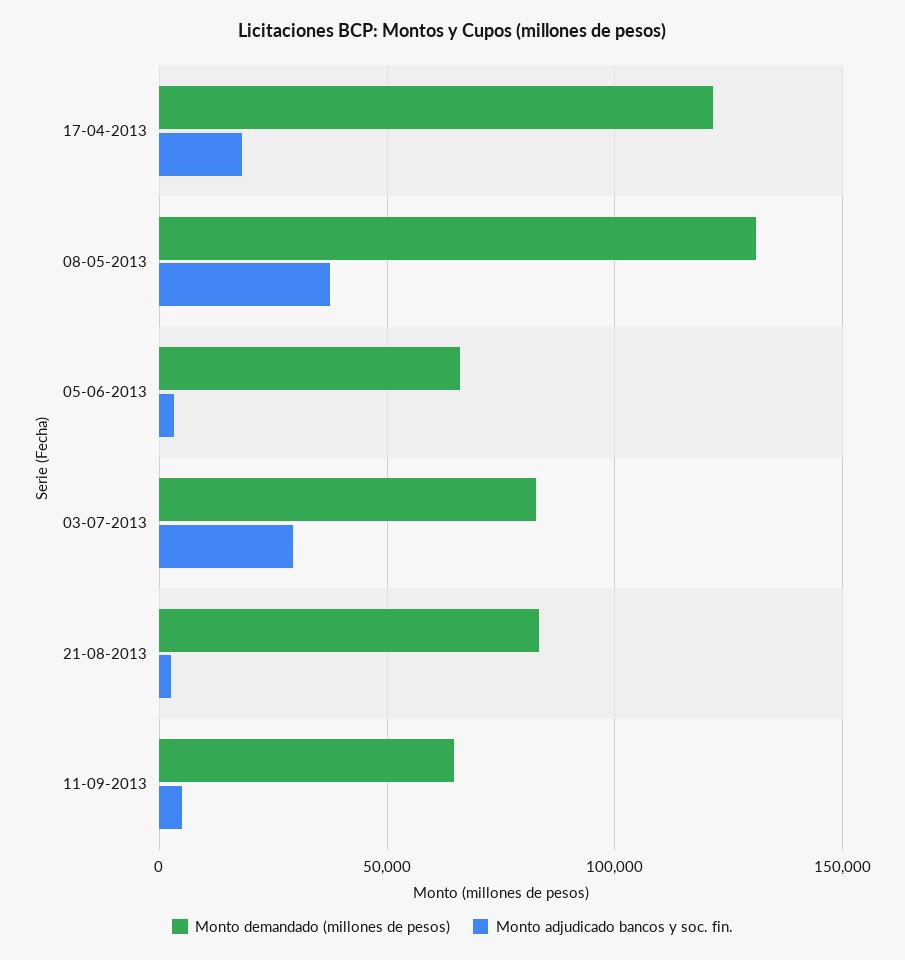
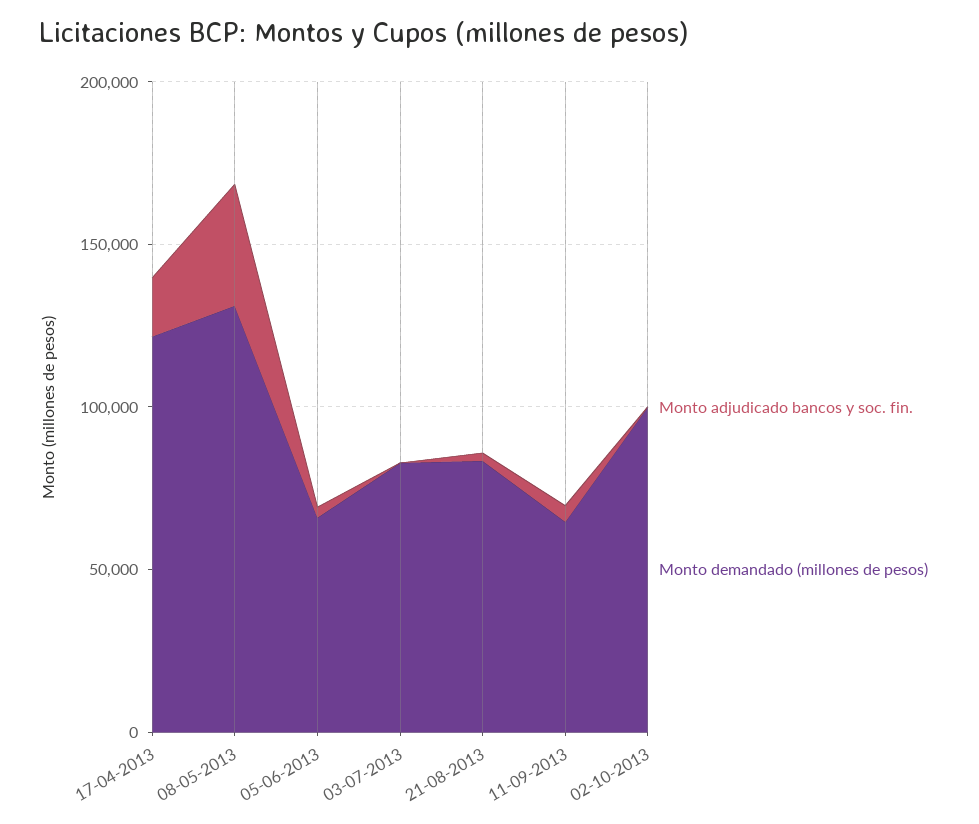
Monto adjudicado bancos y soc. fin., 03-07-2013: 30000 -> 0
Monto adjudicado bancos y soc. fin., 02-10-2013: none -> 0
Monto demandado (millones de pesos), 02-10-2013: none -> 100000

